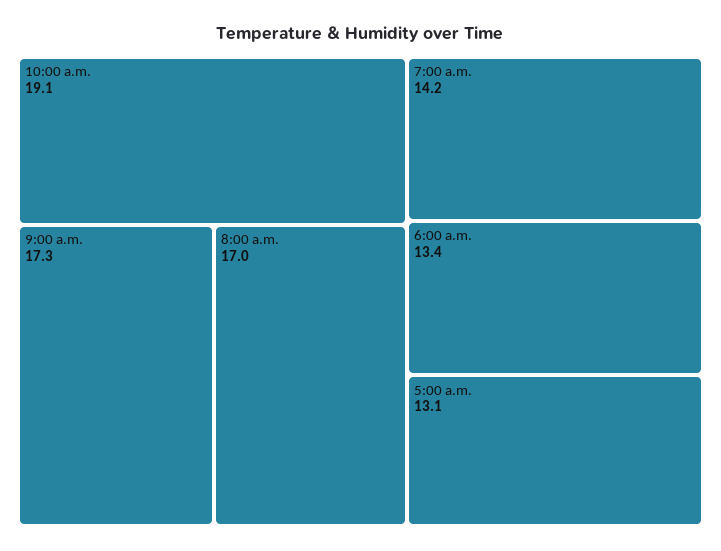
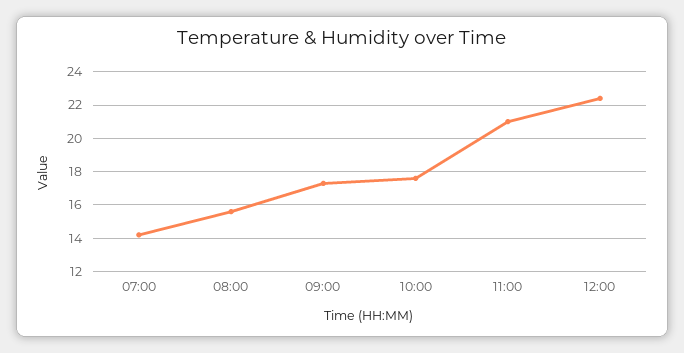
10:00 a.m.: 19.1 -> 17.5
8:00 a.m.: 17 -> 15.5
6:00 a.m.: 13.4 -> none
5:00 a.m.: 13.1 -> none
11:00: none -> 21
12:00: none -> 22.5

